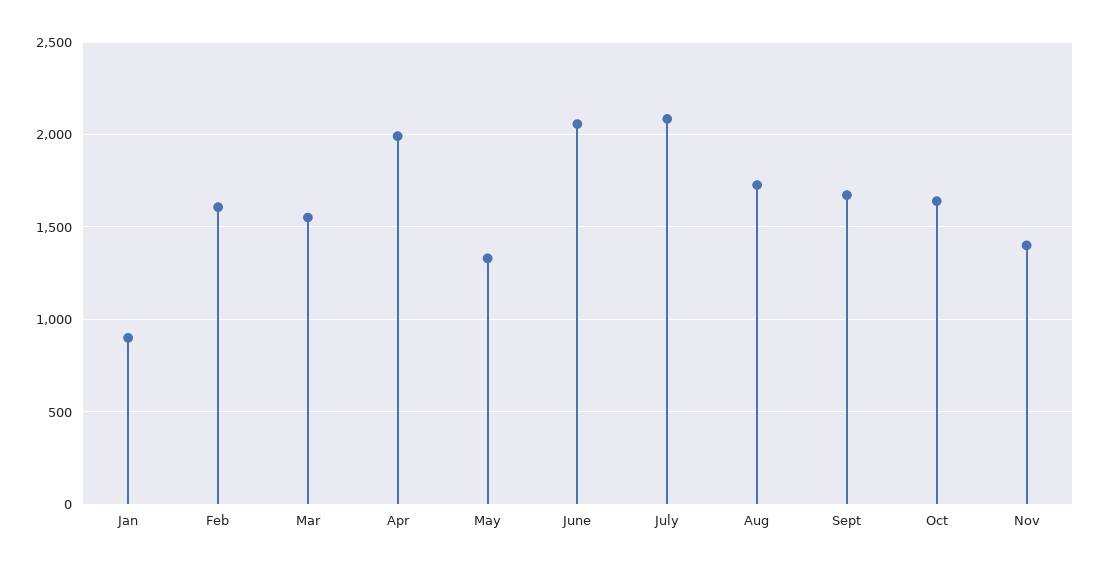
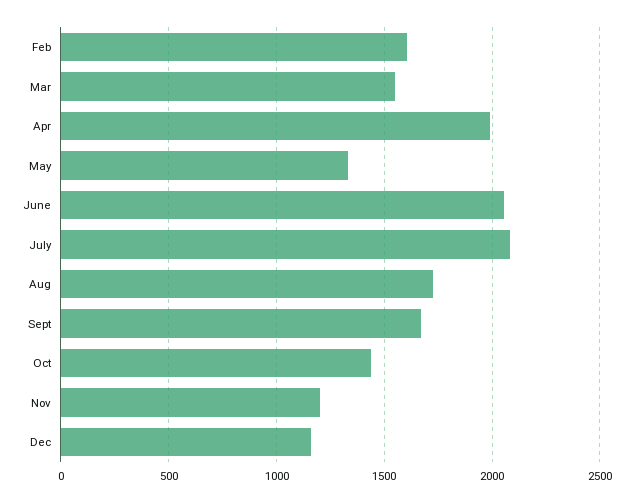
Jan: 900 -> none
Oct: 1650 -> 1450
Nov: 1400 -> 1200
Dec: none -> 1150

